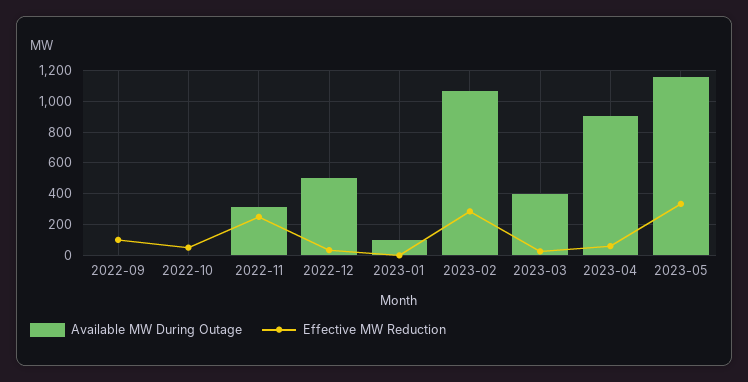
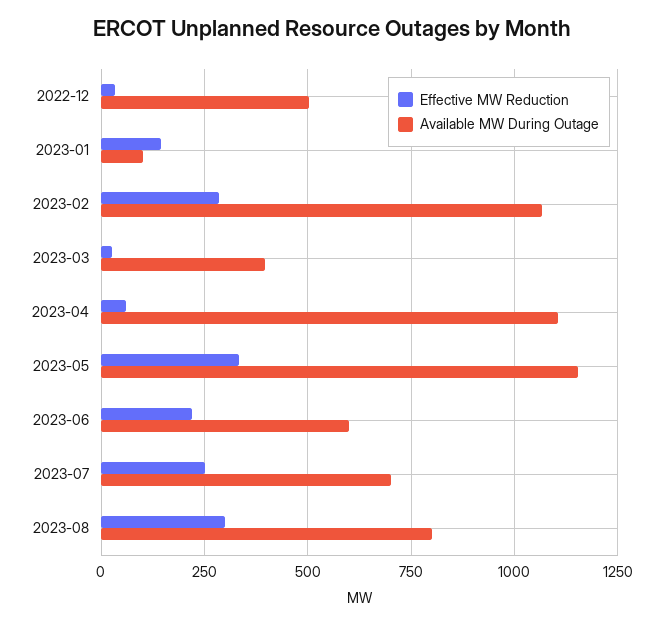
Available MW During Outage, 2022-09: 0 -> none
Effective MW Reduction, 2022-09: 100 -> none
Available MW During Outage, 2022-10: 0 -> none
Effective MW Reduction, 2022-10: 50 -> none
Available MW During Outage, 2022-11: 300 -> none
Effective MW Reduction, 2022-11: 250 -> none
Effective MW Reduction, 2023-01: 0 -> 150
Available MW During Outage, 2023-04: 900 -> 1100
Effective MW Reduction, 2023-06: none -> 225
Available MW During Outage, 2023-06: none -> 600
Effective MW Reduction, 2023-07: none -> 250
Available MW During Outage, 2023-07: none -> 700
Effective MW Reduction, 2023-08: none -> 300
Available MW During Outage, 2023-08: none -> 800

